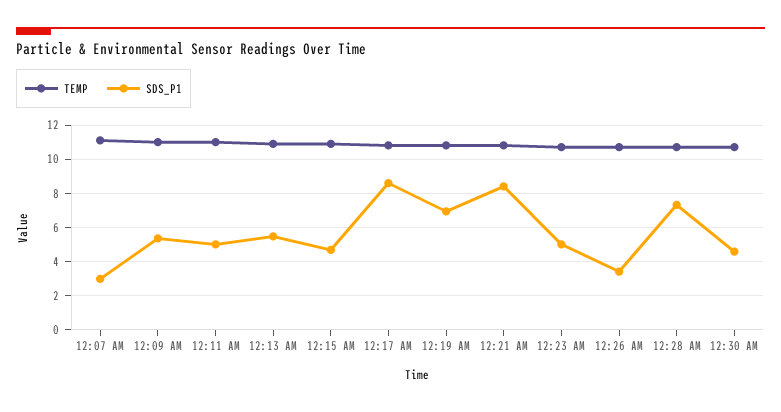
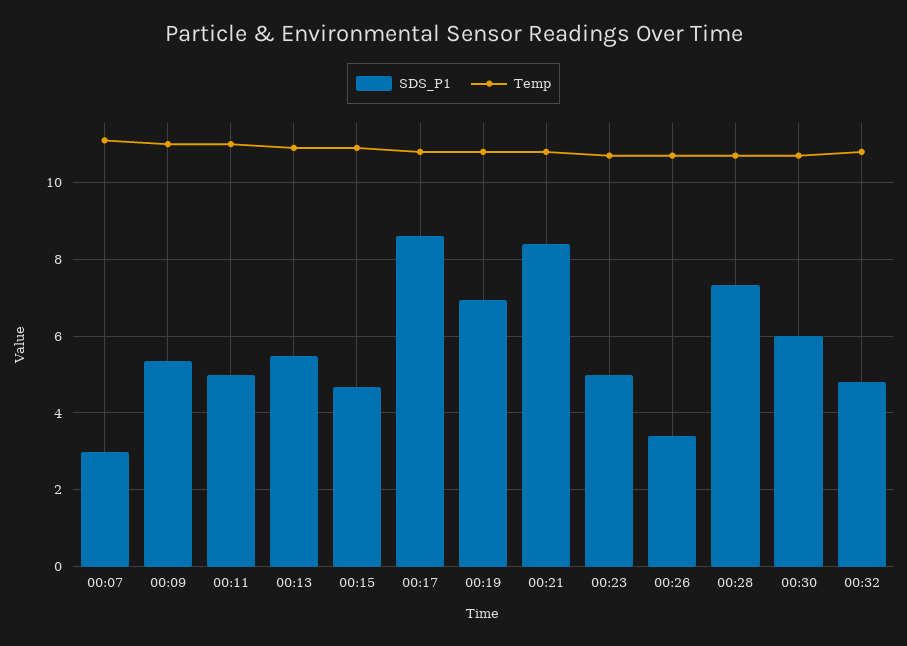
SDS_P1, 12:30 AM: 4.5 -> 6
SDS_P1, 00:32: none -> 4.8
TEMP, 00:32: none -> 10.8

